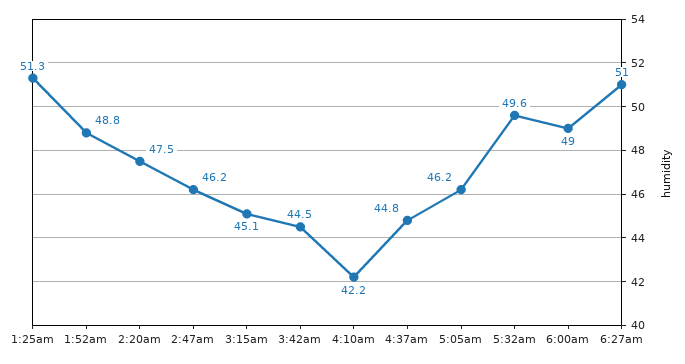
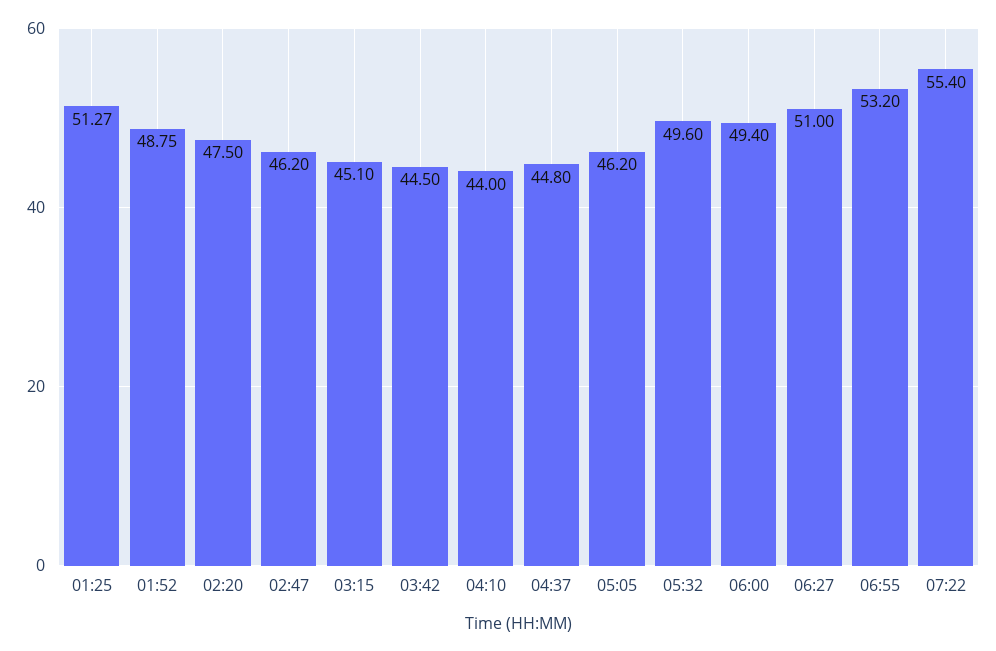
4:10am: 42.2 -> 44
6:00am: 49 -> 49.4
06:55: none -> 53.2
07:22: none -> 55.4

